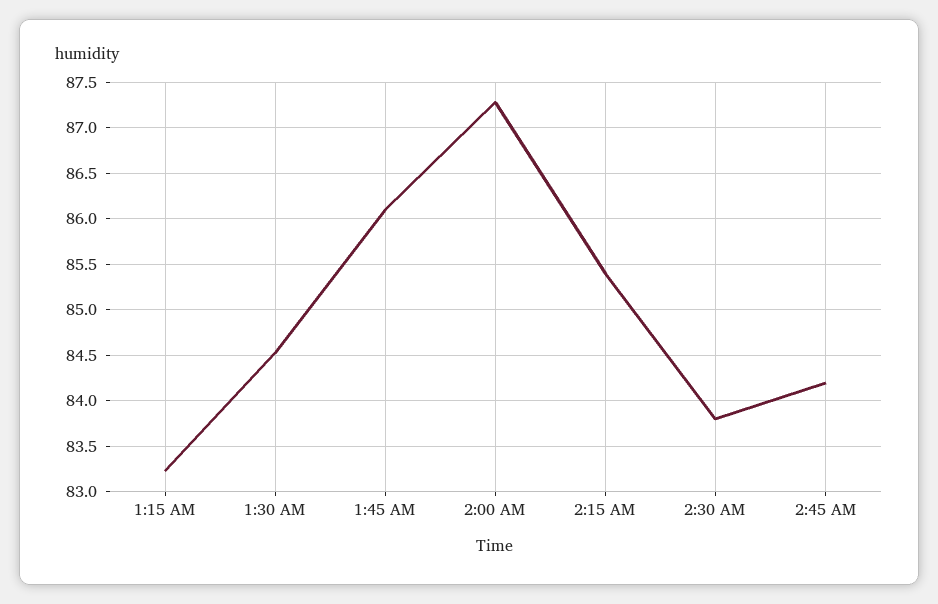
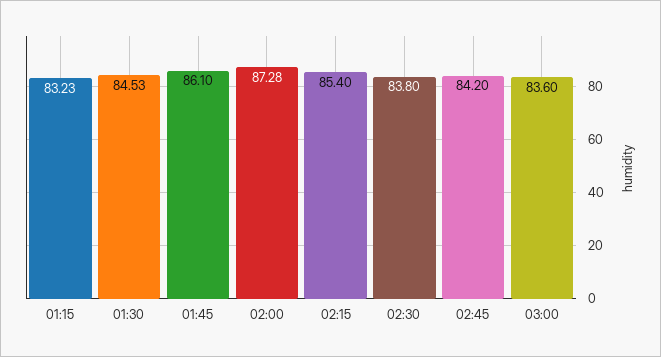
03:00: none -> 83.6

